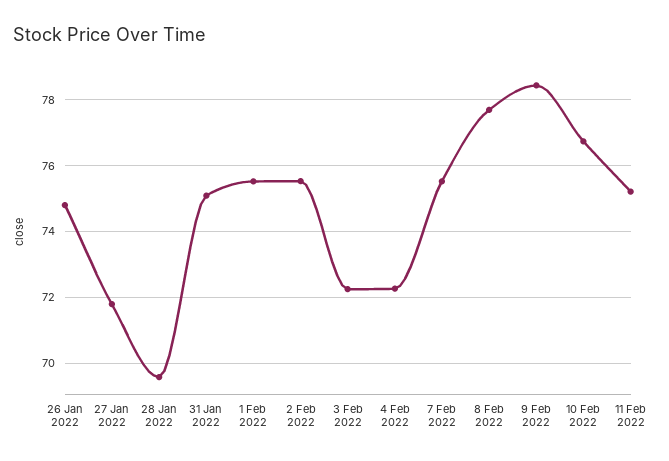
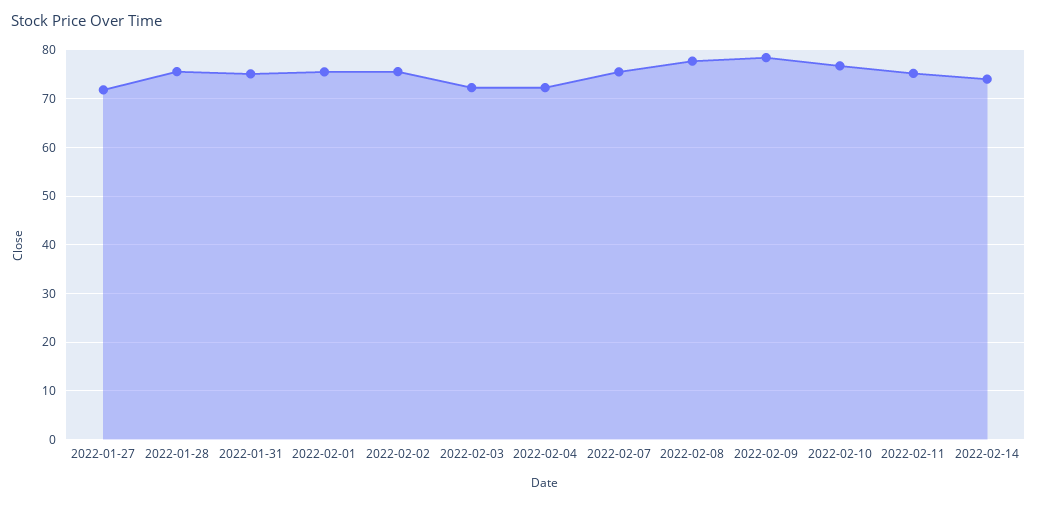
26 Jan 2022: 74.8 -> none
28 Jan 2022: 69.6 -> 76
2022-02-14: none -> 74

